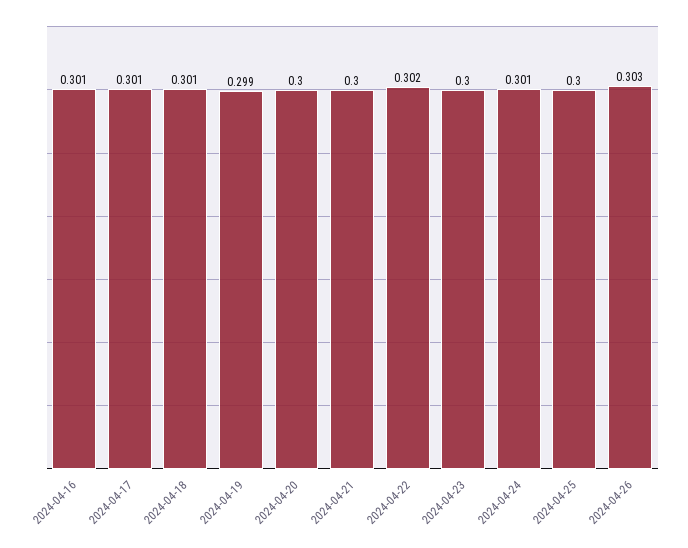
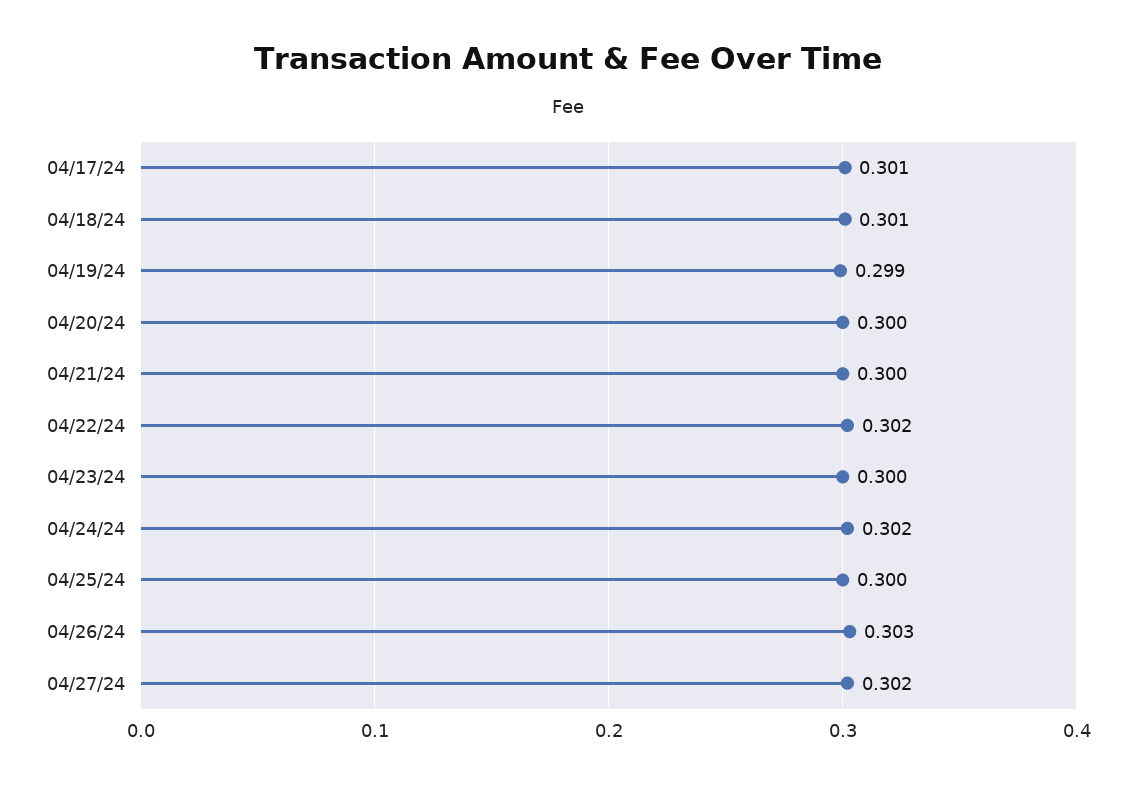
2024-04-16: 0.301 -> none
2024-04-24: 0.301 -> 0.302
04/27/24: none -> 0.302

